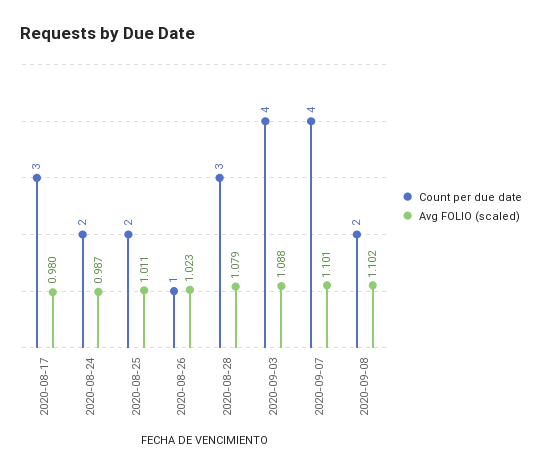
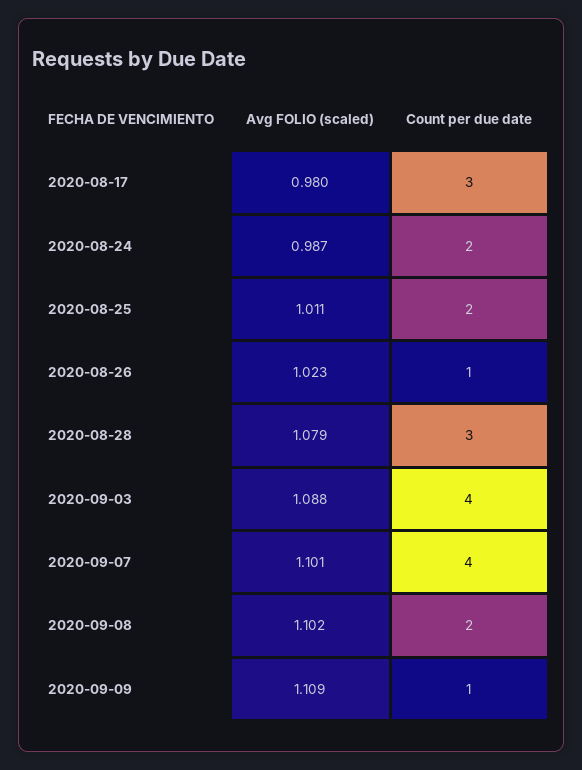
Avg FOLIO (scaled), 2020-09-09: none -> 1.109
Count per due date, 2020-09-09: none -> 1

